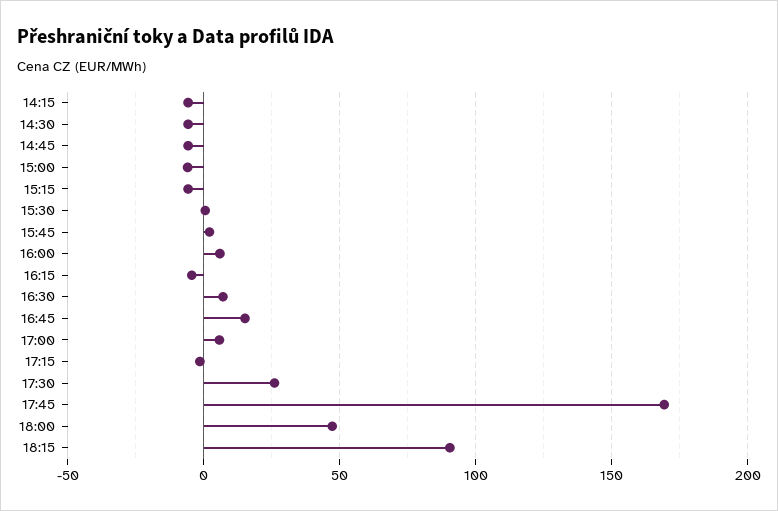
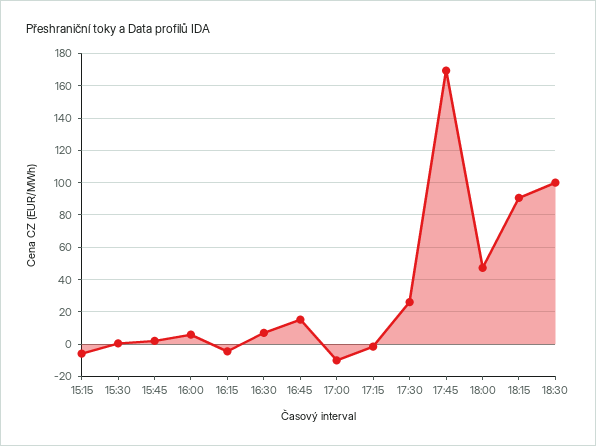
14:15: -5 -> none
14:30: -5 -> none
14:45: -5 -> none
15:00: -5 -> none
17:00: 5 -> -10
18:30: none -> 100

